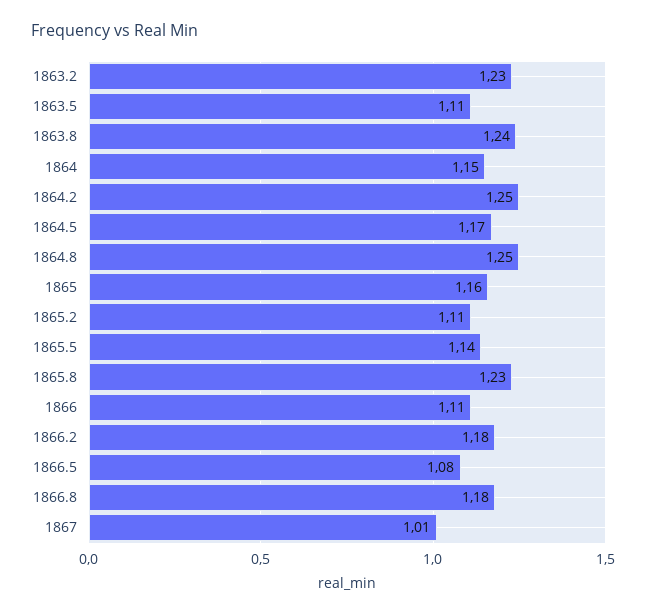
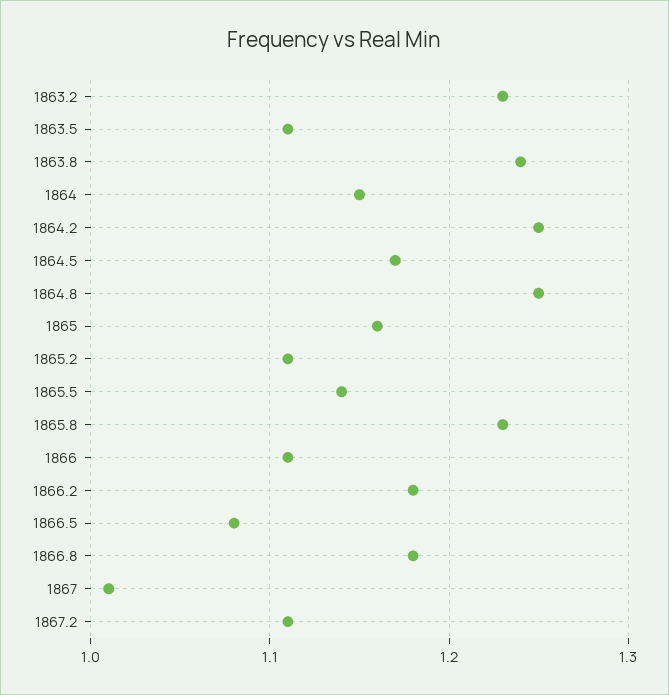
1867.2: none -> 1.11

